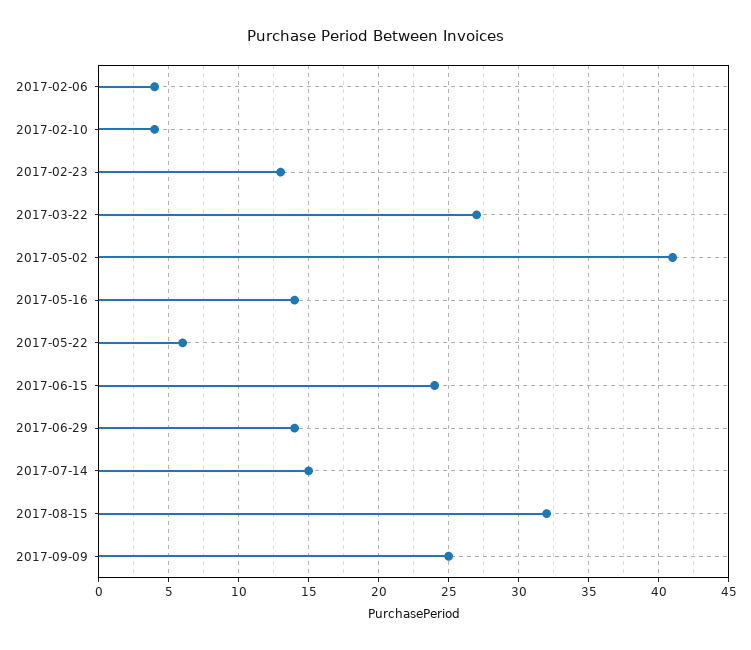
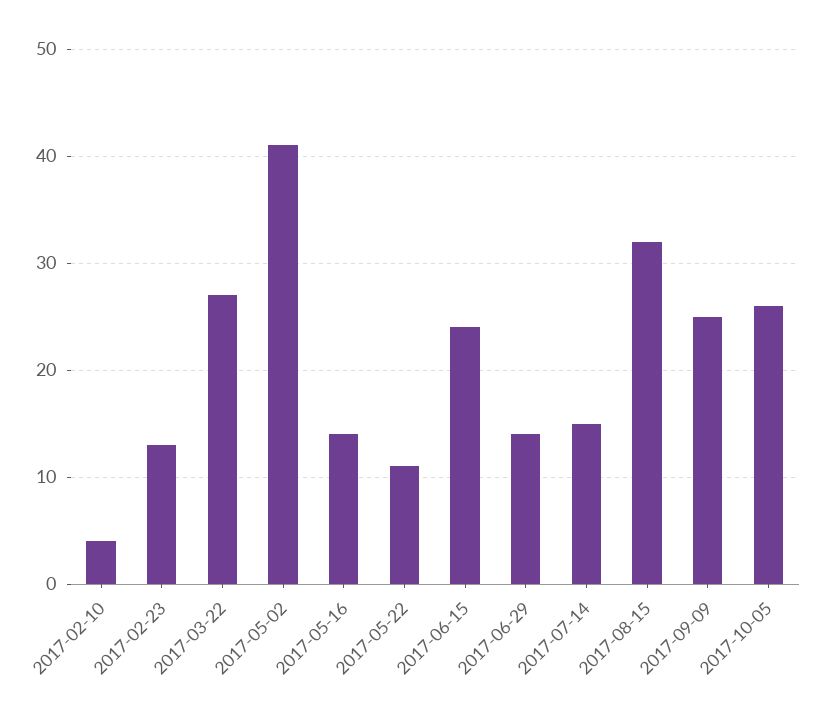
2017-02-06: 4 -> none
2017-05-22: 6 -> 11
2017-10-05: none -> 26

